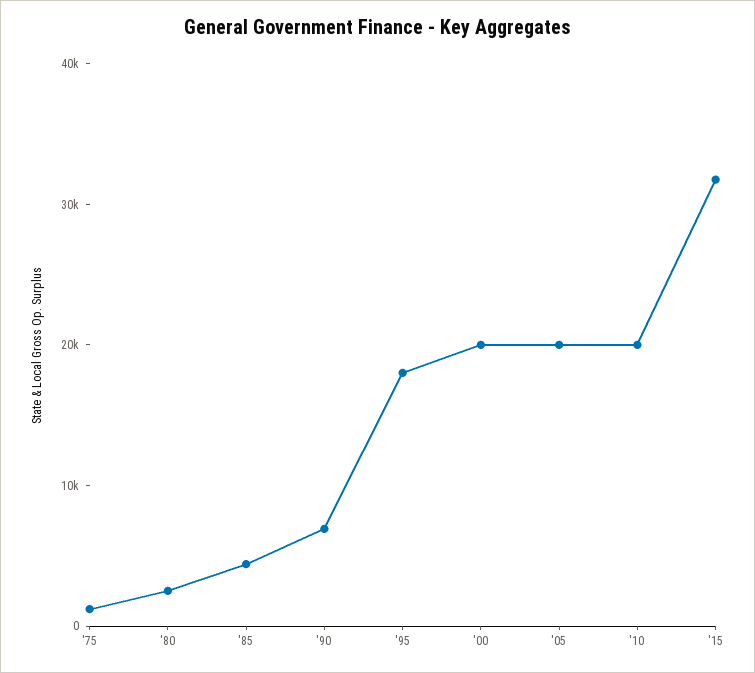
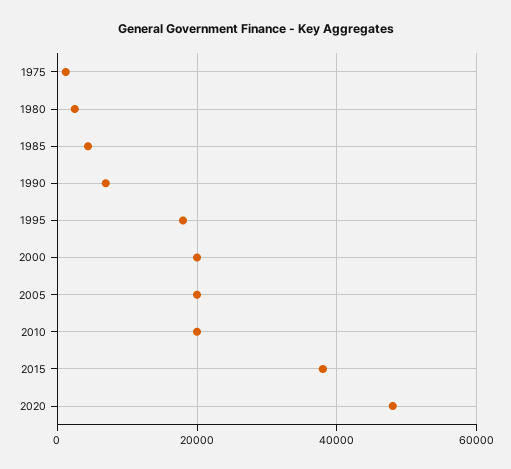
'15: 32000 -> 38000
2020: none -> 48000

